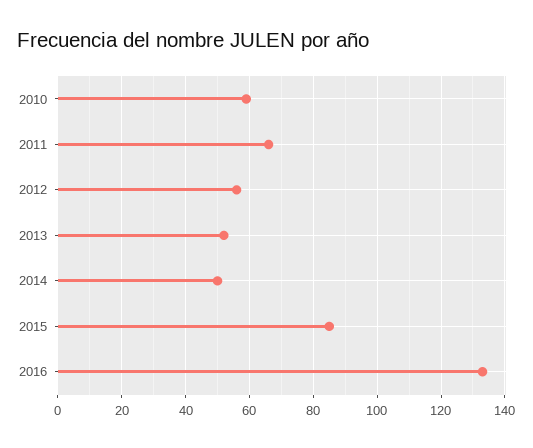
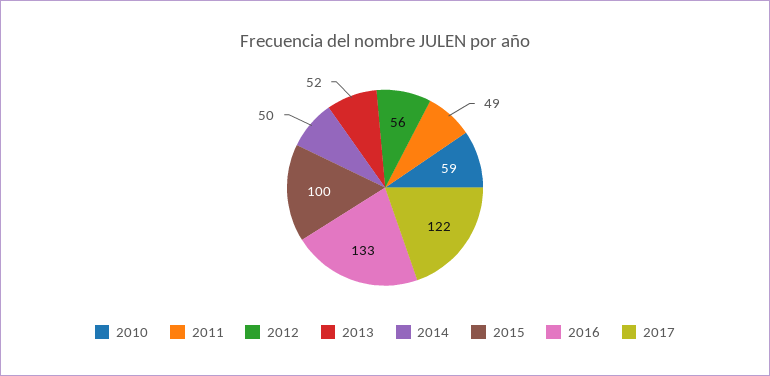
2011: 65 -> 49
2015: 85 -> 100
2017: none -> 122

